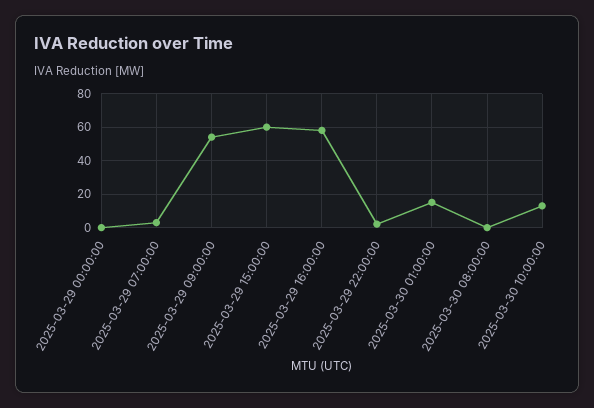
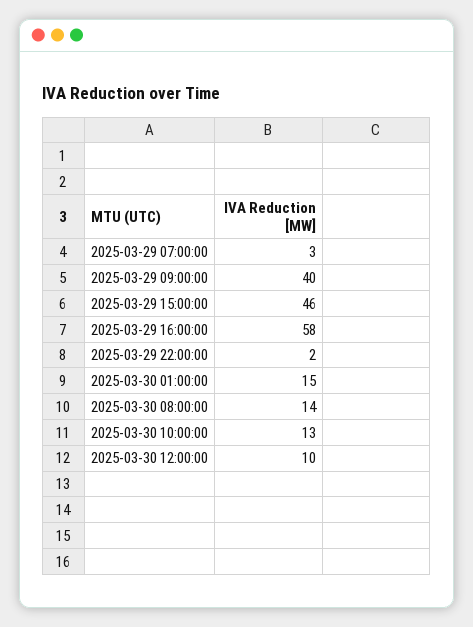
2025-03-29 00:00:00: 0 -> none
2025-03-29 09:00:00: 55 -> 40
2025-03-29 15:00:00: 60 -> 46
2025-03-30 08:00:00: 0 -> 14
2025-03-30 12:00:00: none -> 10

